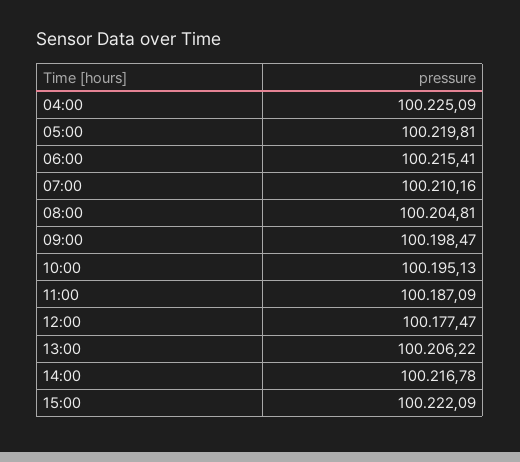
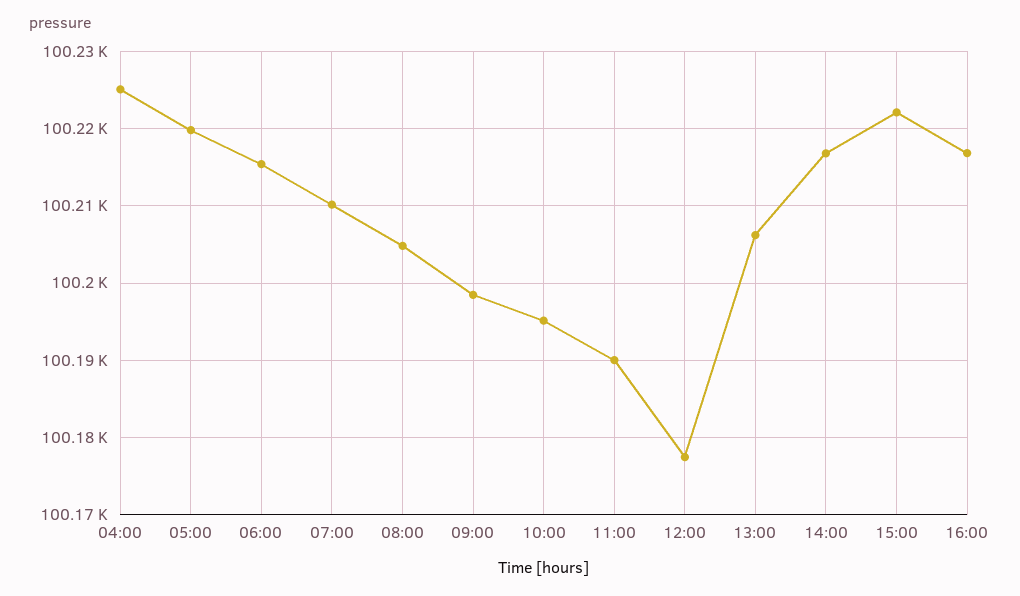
11:00: 100187.09 -> 100190
16:00: none -> 100217

